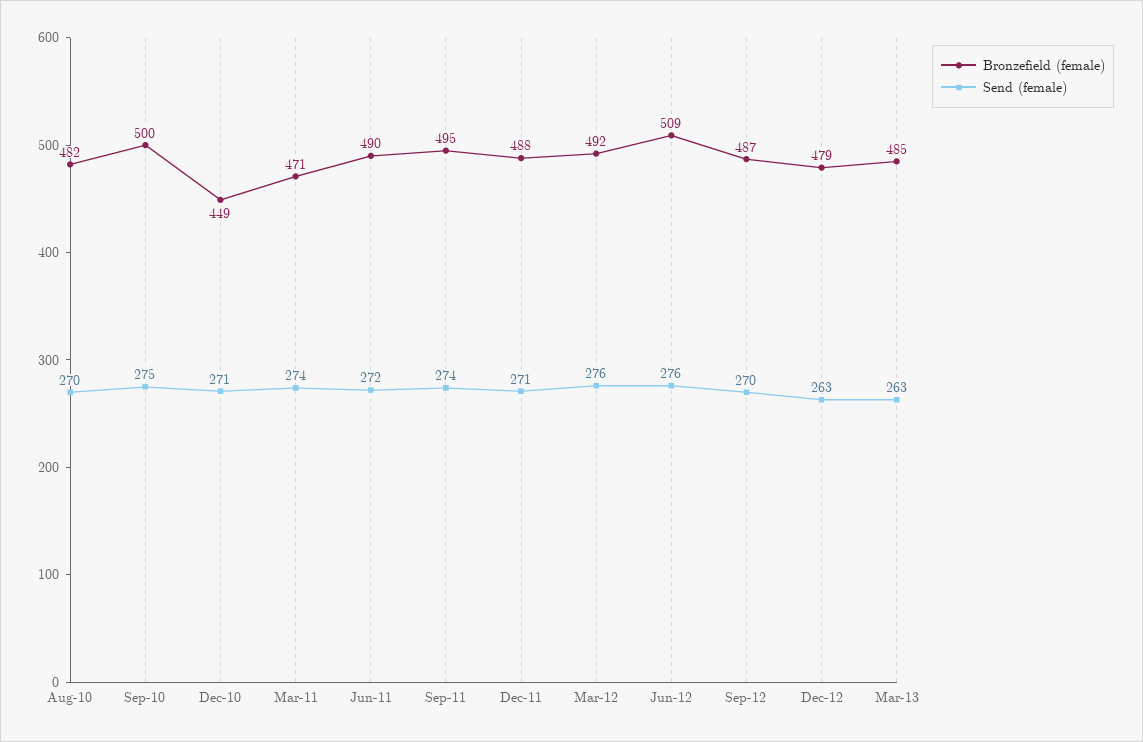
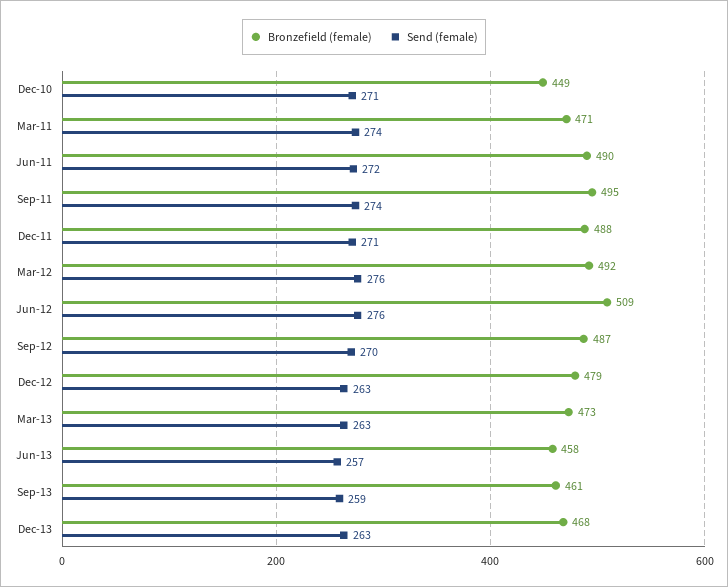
Bronzefield (female), Aug-10: 482 -> none
Send (female), Aug-10: 270 -> none
Bronzefield (female), Sep-10: 500 -> none
Send (female), Sep-10: 275 -> none
Bronzefield (female), Mar-13: 485 -> 473
Bronzefield (female), Jun-13: none -> 458
Send (female), Jun-13: none -> 257
Bronzefield (female), Sep-13: none -> 461
Send (female), Sep-13: none -> 259
Bronzefield (female), Dec-13: none -> 468
Send (female), Dec-13: none -> 263

